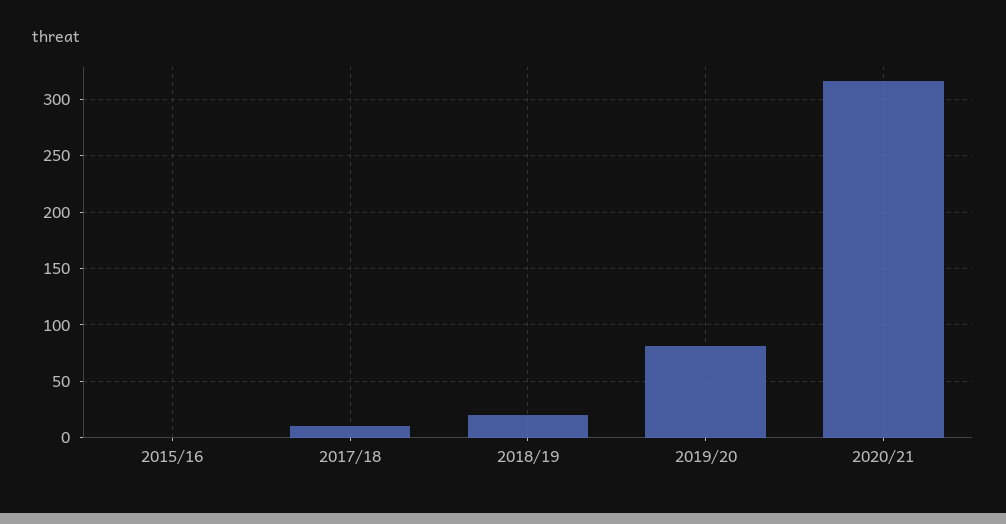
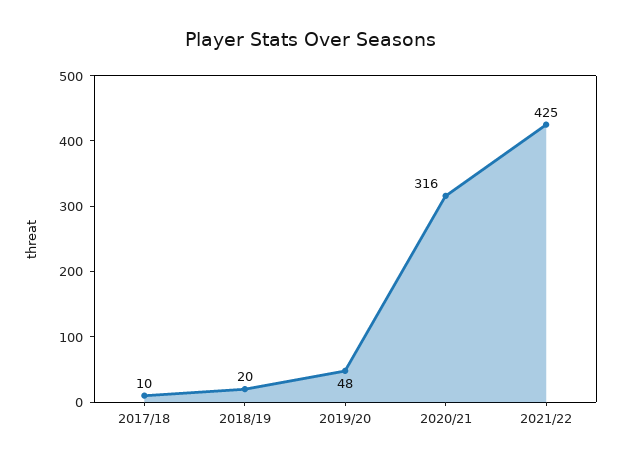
2015/16: 0 -> none
2019/20: 80 -> 48
2021/22: none -> 425

